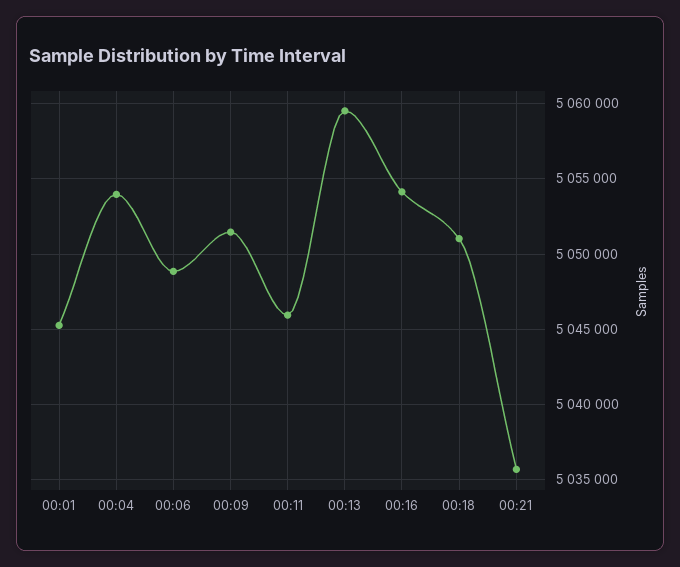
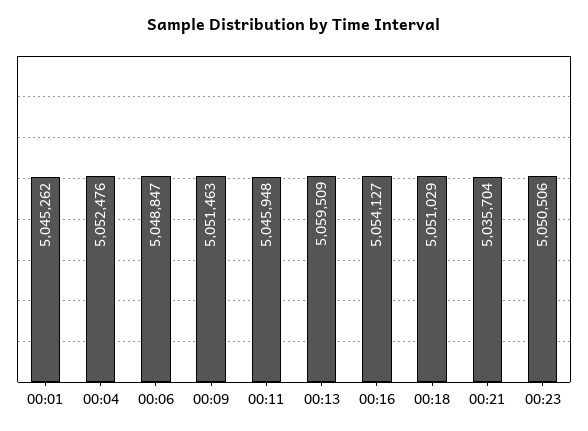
00:04: 5054000 -> 5052476
00:23: none -> 5050506

